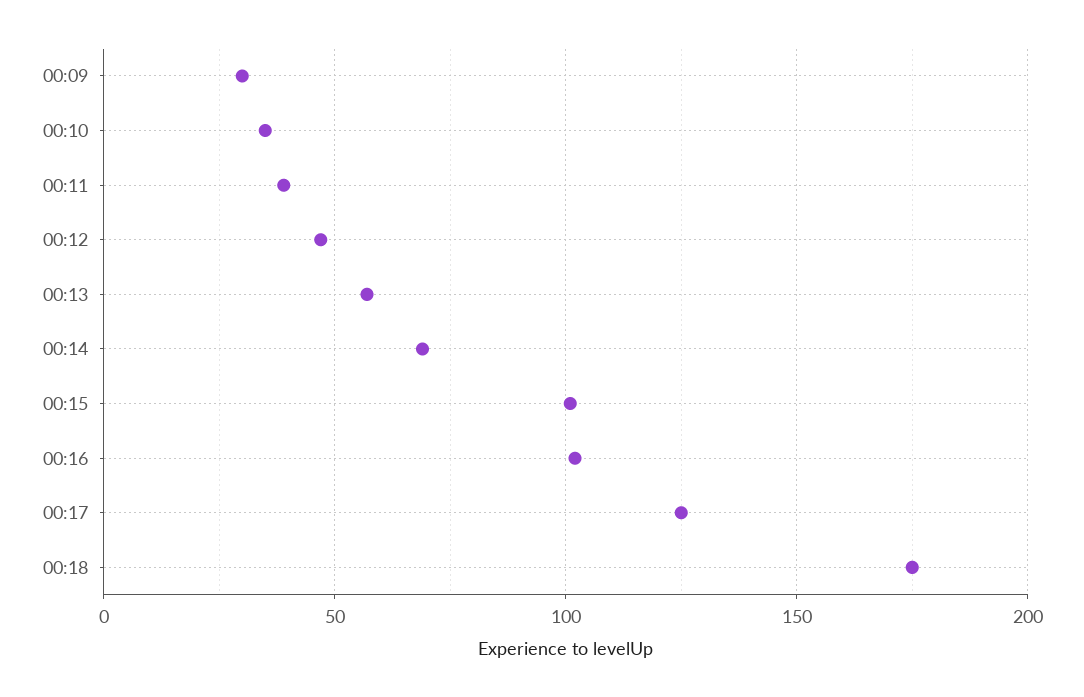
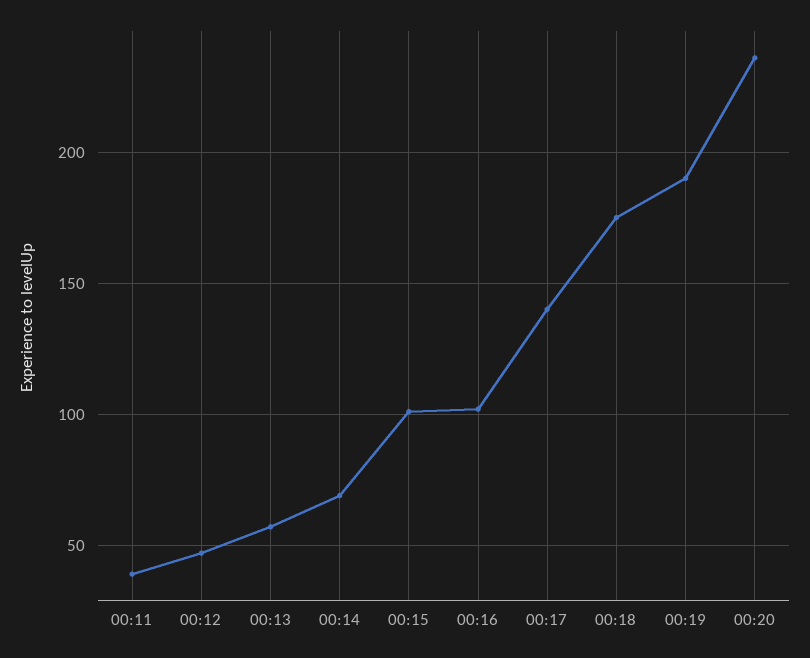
00:09: 30 -> none
00:10: 35 -> none
00:17: 125 -> 140
00:19: none -> 190
00:20: none -> 235

